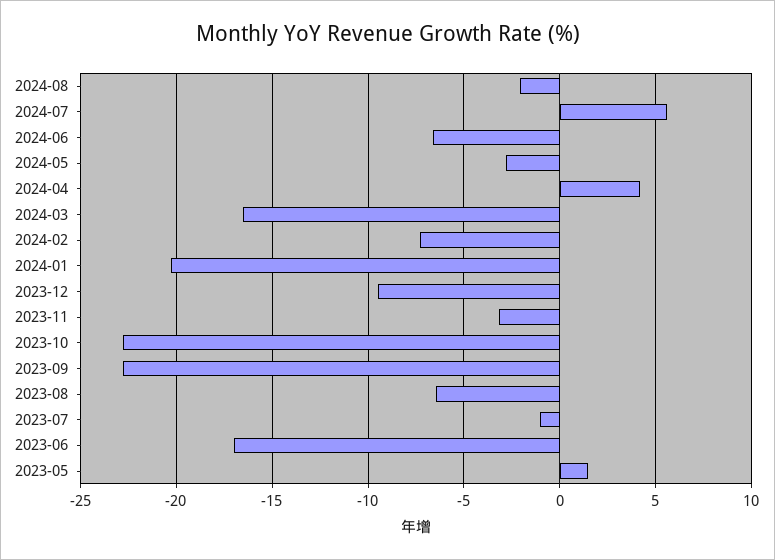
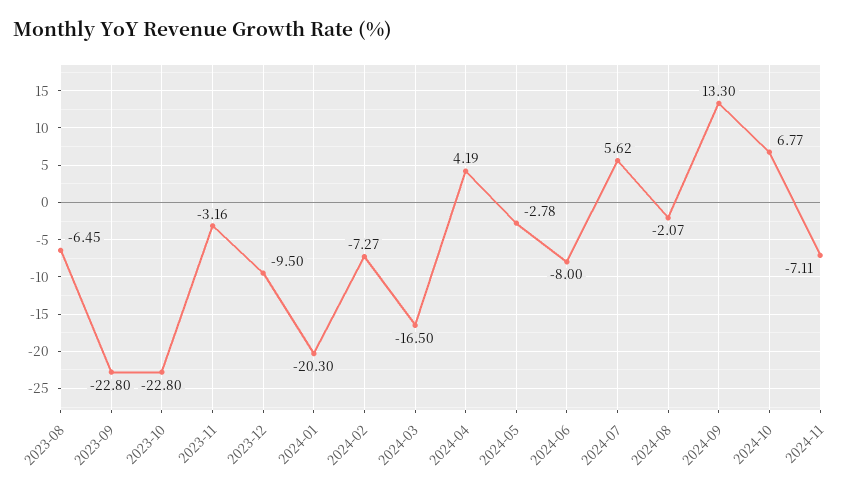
2024-06: -6.5 -> -8
2023-07: -1 -> none
2023-06: -17 -> none
2023-05: 1.5 -> none
2024-09: none -> 13.3
2024-10: none -> 6.77
2024-11: none -> -7.11

